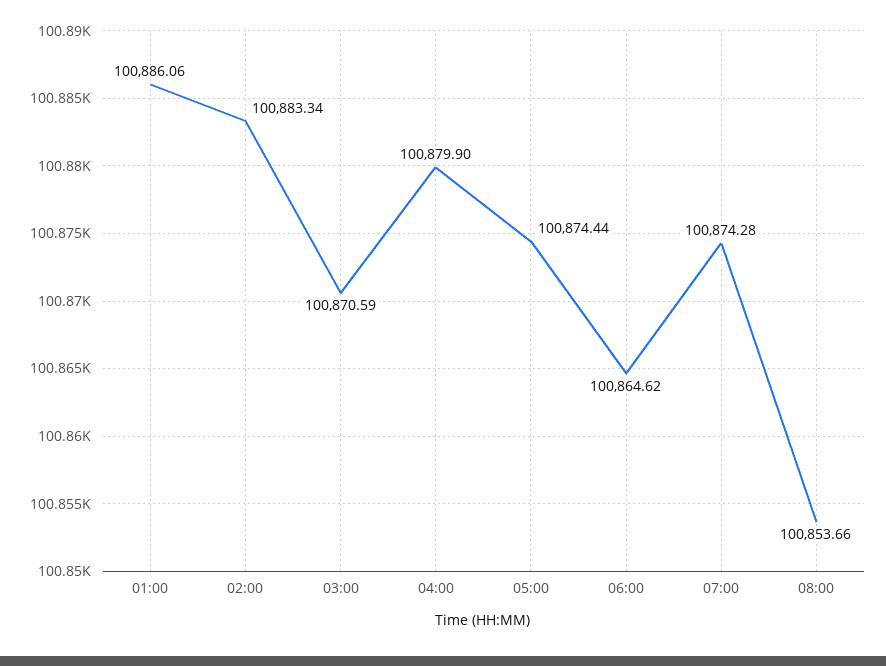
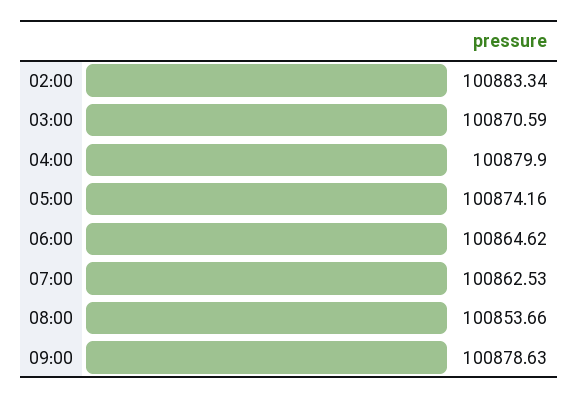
01:00: 100886.06 -> none
05:00: 100874.44 -> 100874.16
07:00: 100874.28 -> 100862.53
09:00: none -> 100878.63

